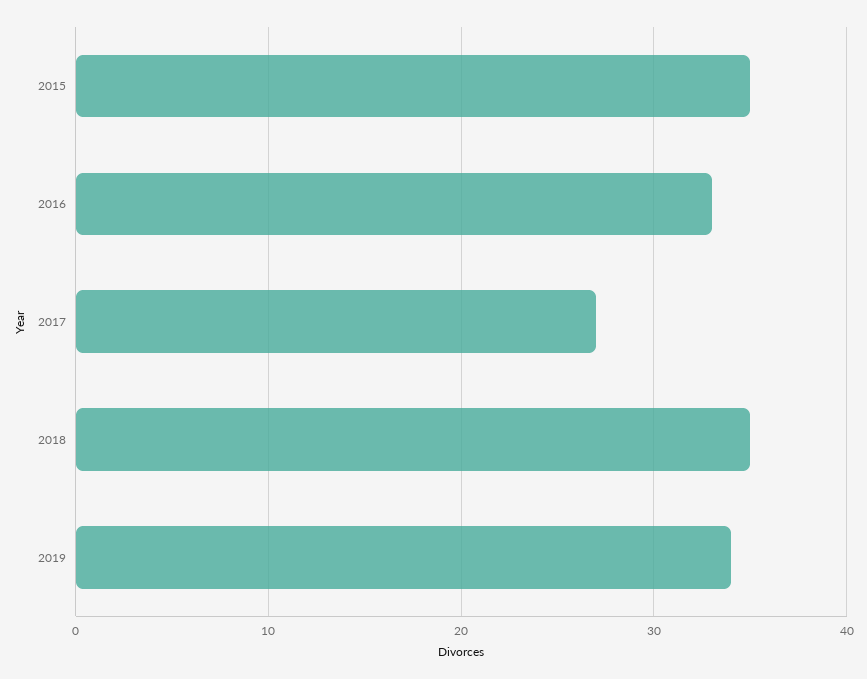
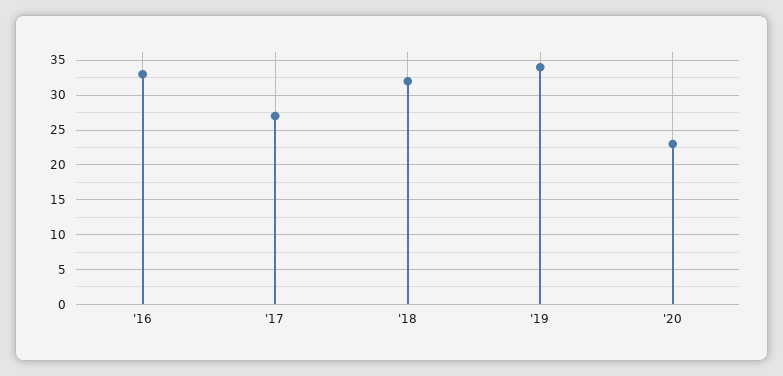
2015: 35 -> none
2018: 35 -> 32
'20: none -> 23

